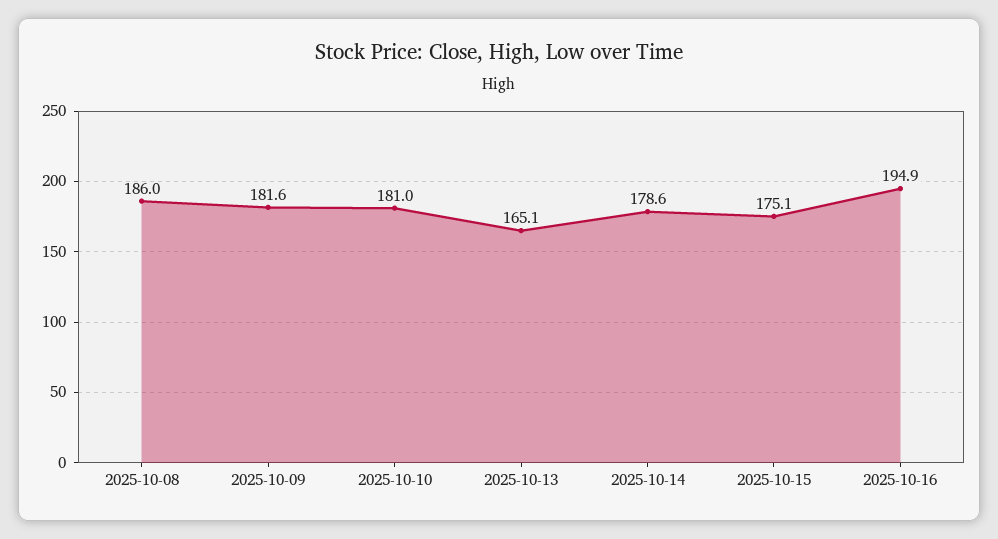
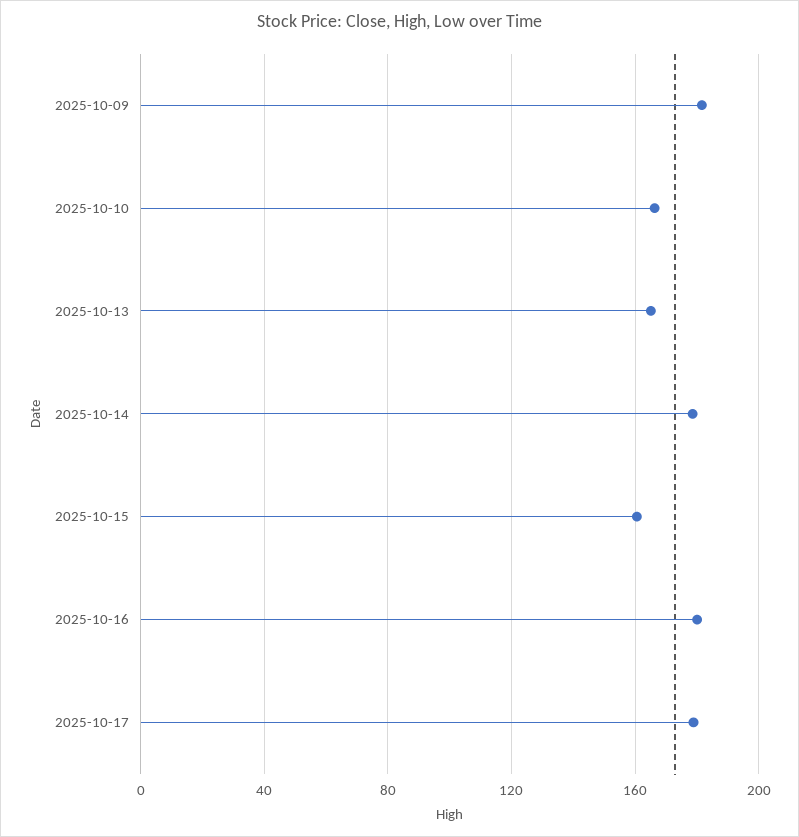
2025-10-08: 186 -> none
2025-10-10: 181 -> 165
2025-10-15: 175.1 -> 160
2025-10-16: 194.9 -> 180
2025-10-17: none -> 180

